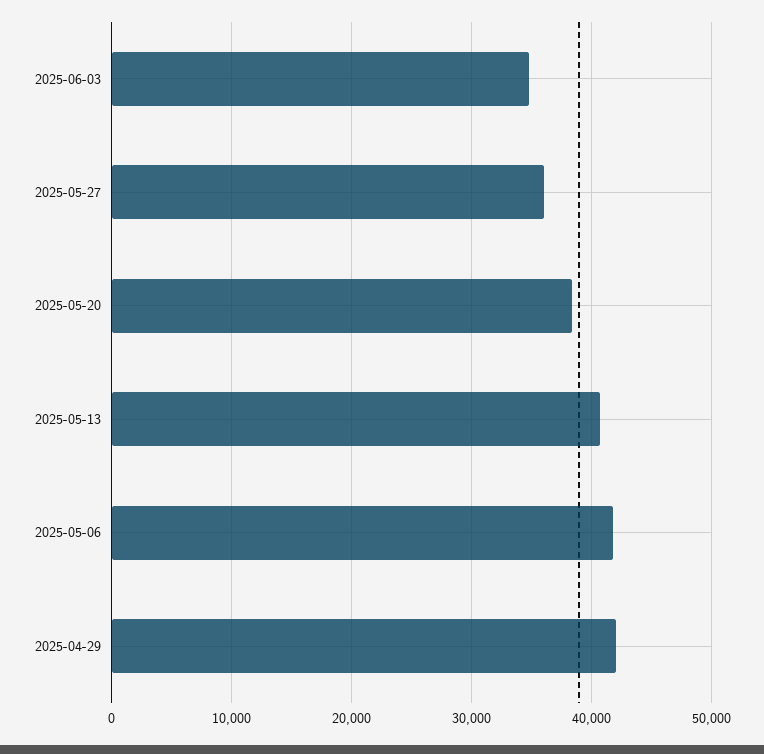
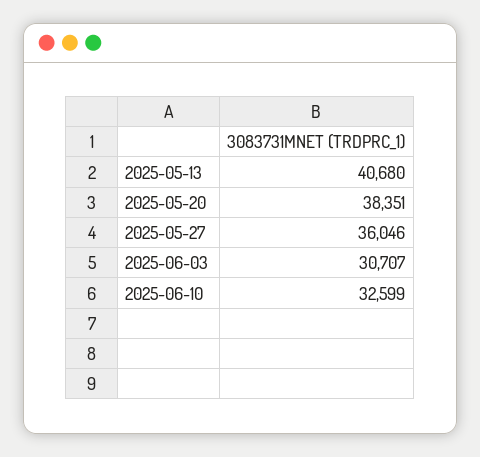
2025-06-03: 35000 -> 30707
2025-05-06: 42000 -> none
2025-04-29: 42000 -> none
2025-06-10: none -> 32599

